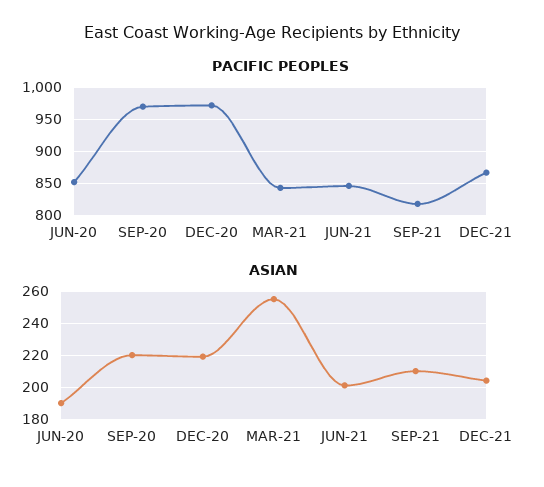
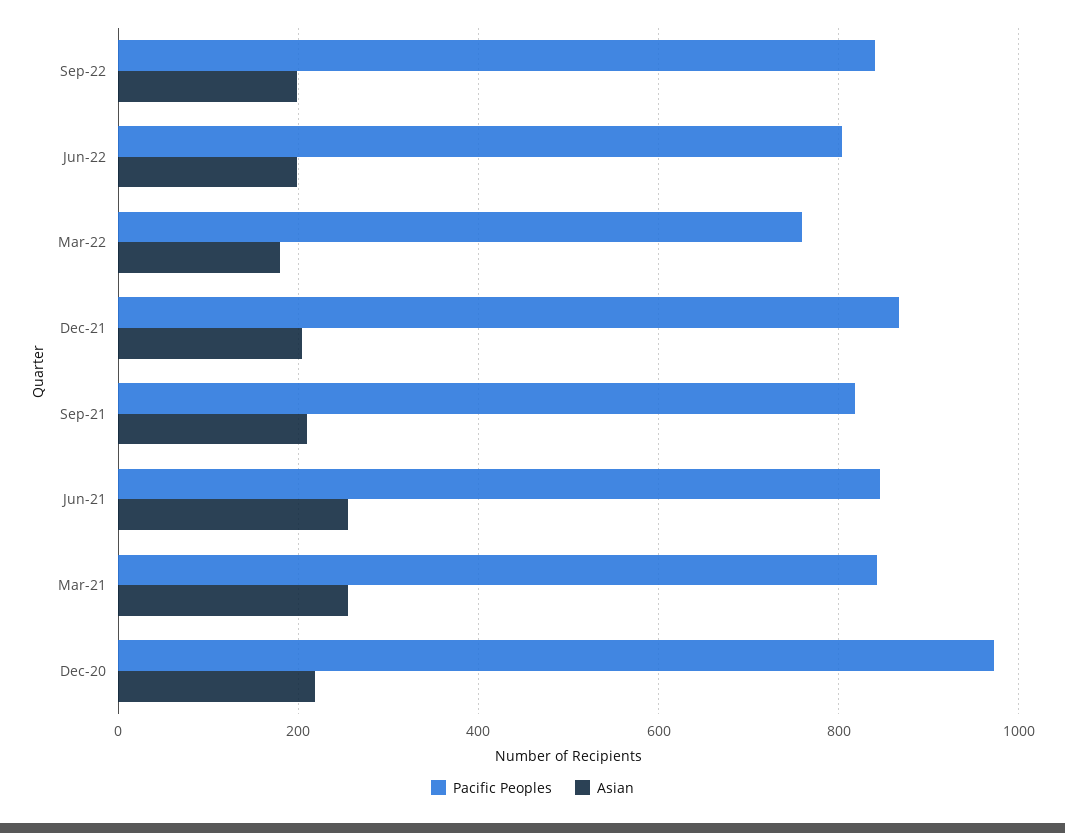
PACIFIC PEOPLES, JUN-20: 850 -> none
PACIFIC PEOPLES, SEP-20: 970 -> none
ASIAN, JUN-20: 190 -> none
ASIAN, SEP-20: 220 -> none
ASIAN, JUN-21: 200 -> 260
PACIFIC PEOPLES, Sep-22: none -> 840
ASIAN, Sep-22: none -> 200
PACIFIC PEOPLES, Jun-22: none -> 800
ASIAN, Jun-22: none -> 200
PACIFIC PEOPLES, Mar-22: none -> 760
ASIAN, Mar-22: none -> 180

